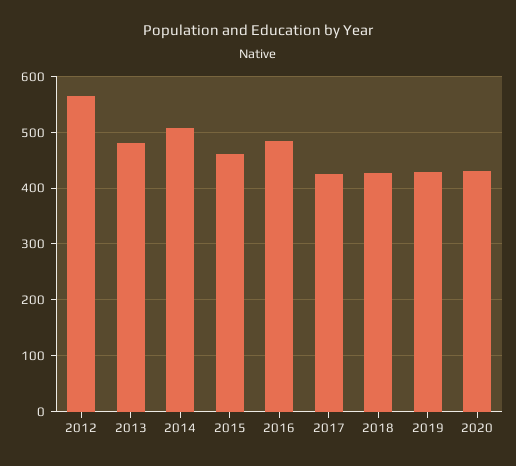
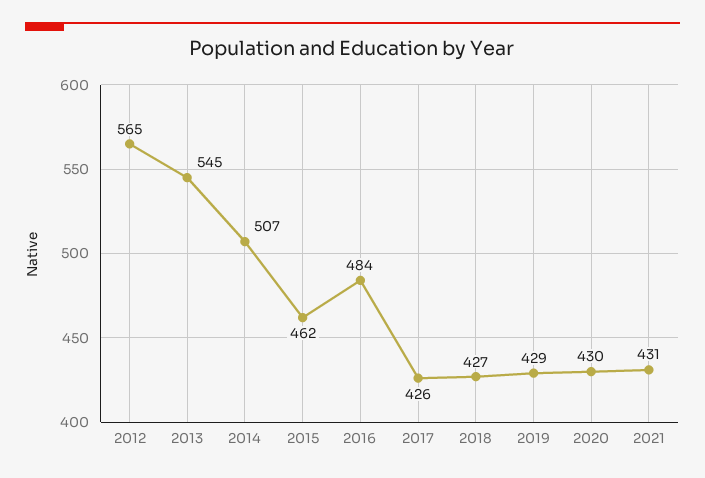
2013: 480 -> 545
2021: none -> 431

